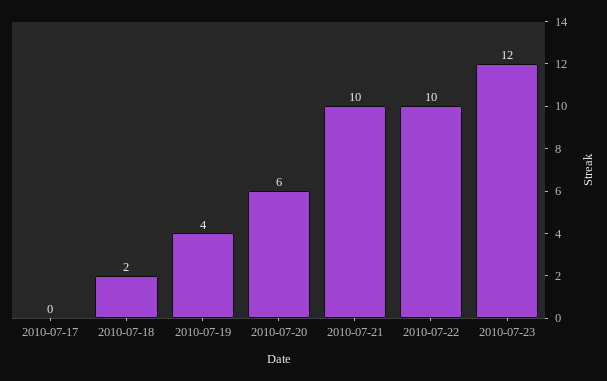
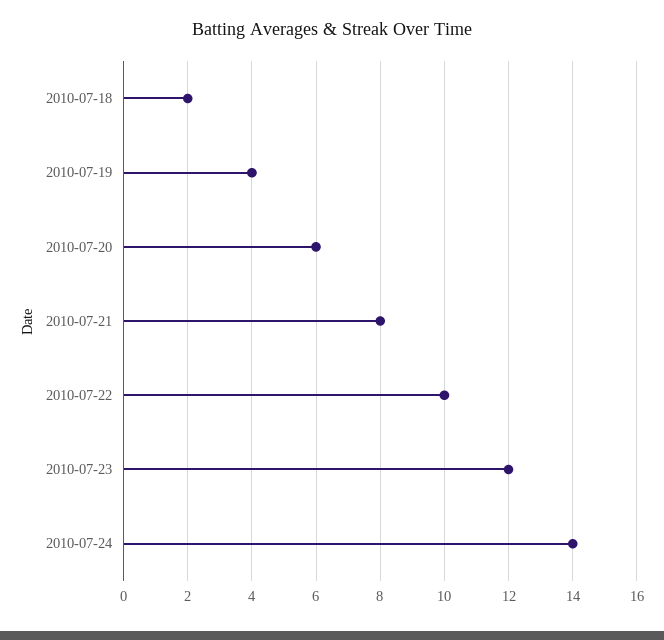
2010-07-17: 0 -> none
2010-07-21: 10 -> 8
2010-07-24: none -> 14

